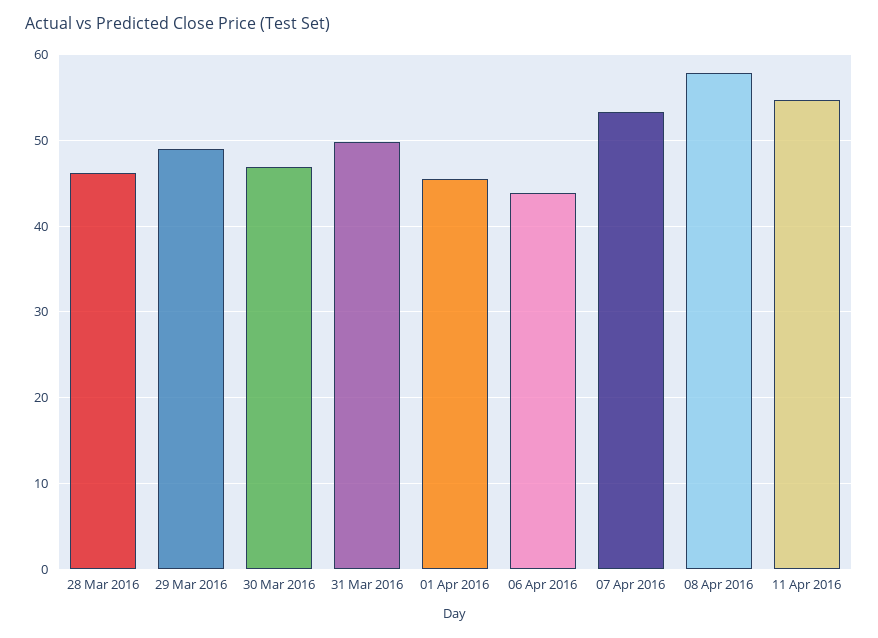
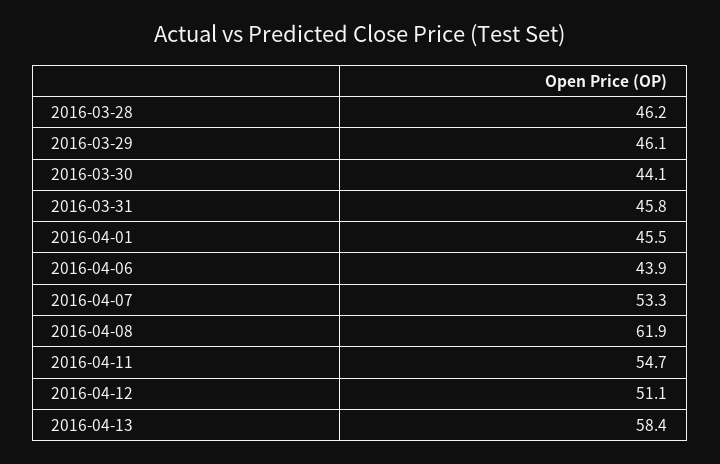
29 Mar 2016: 49 -> 46.1
30 Mar 2016: 47 -> 44.1
31 Mar 2016: 50 -> 45.8
08 Apr 2016: 58 -> 61.9
2016-04-12: none -> 51.1
2016-04-13: none -> 58.4

